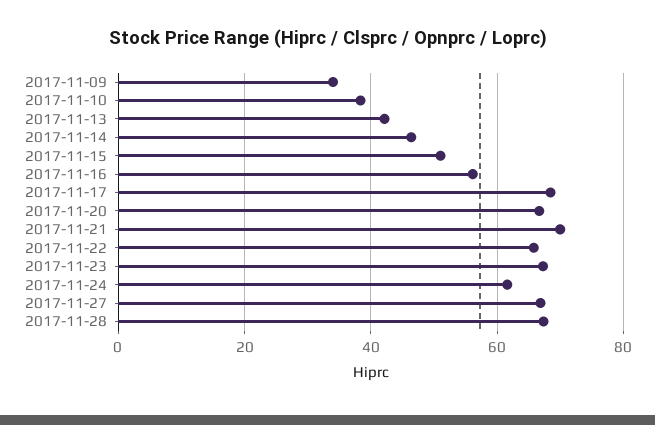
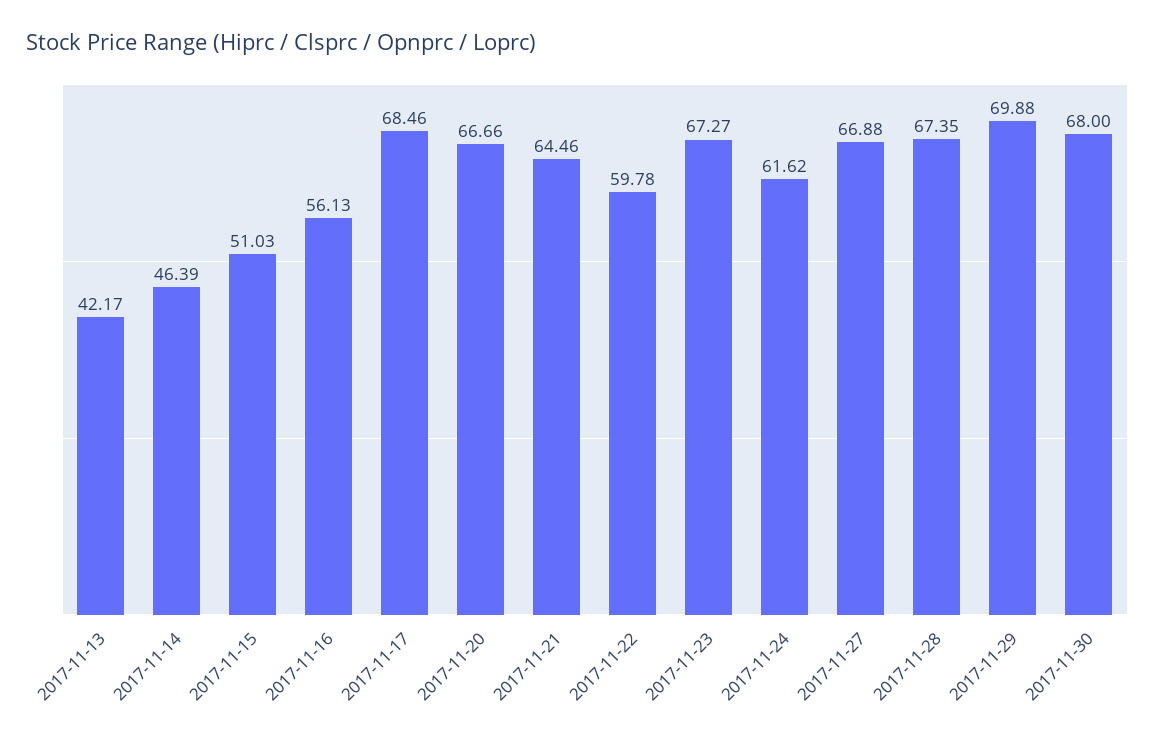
2017-11-09: 34 -> none
2017-11-10: 38 -> none
2017-11-21: 70 -> 64.46
2017-11-22: 66 -> 59.78
2017-11-29: none -> 69.88
2017-11-30: none -> 68

